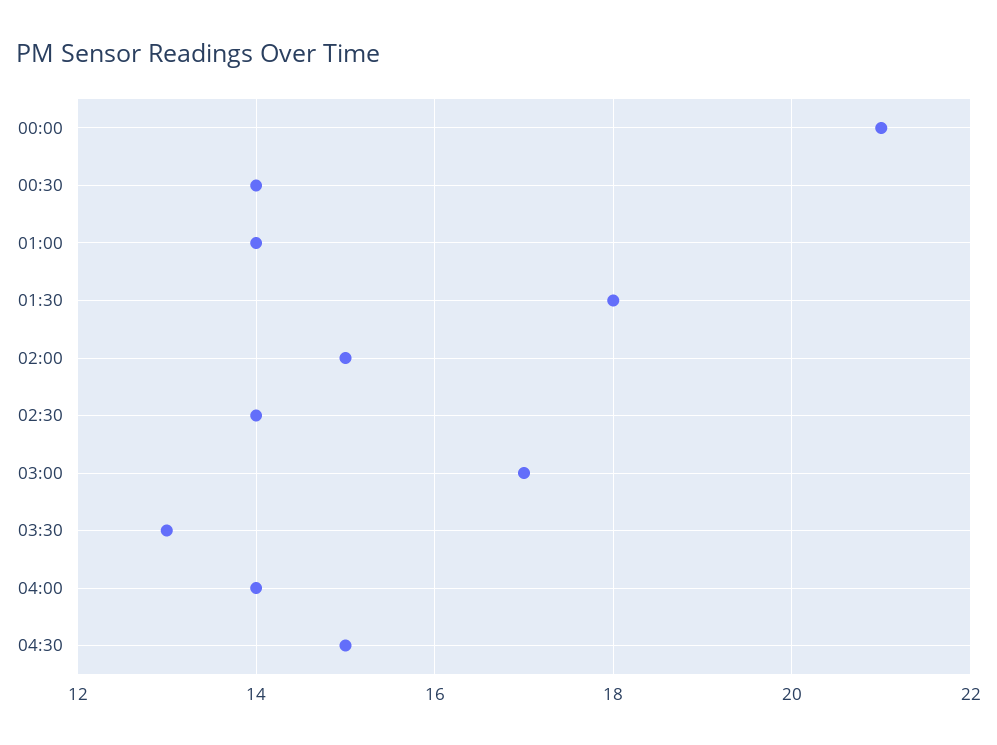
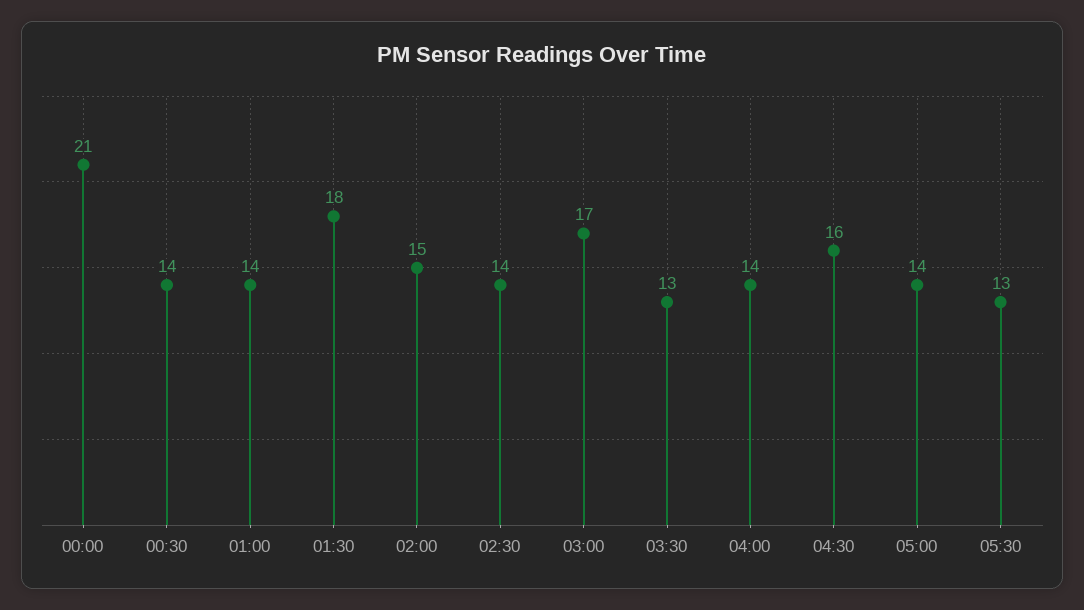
04:30: 15 -> 16
05:00: none -> 14
05:30: none -> 13

